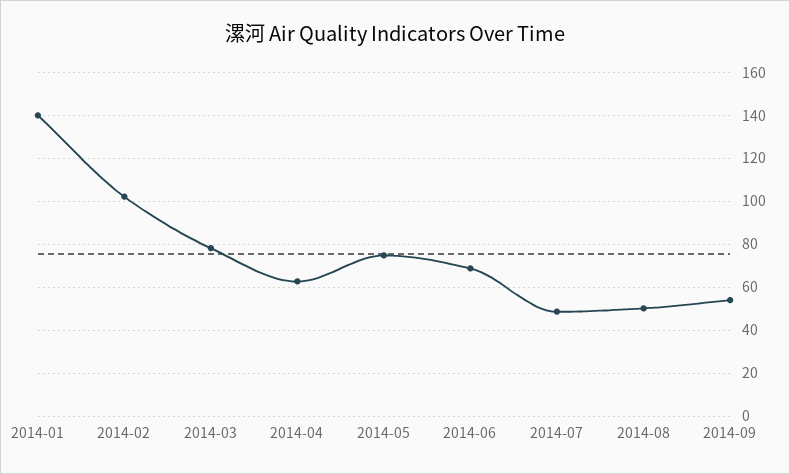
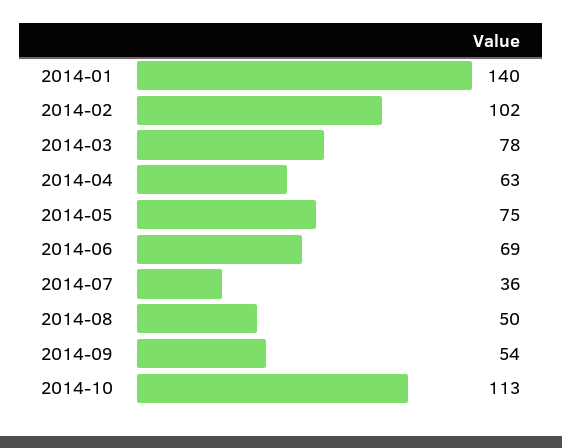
2014-07: 50 -> 36
2014-10: none -> 113

